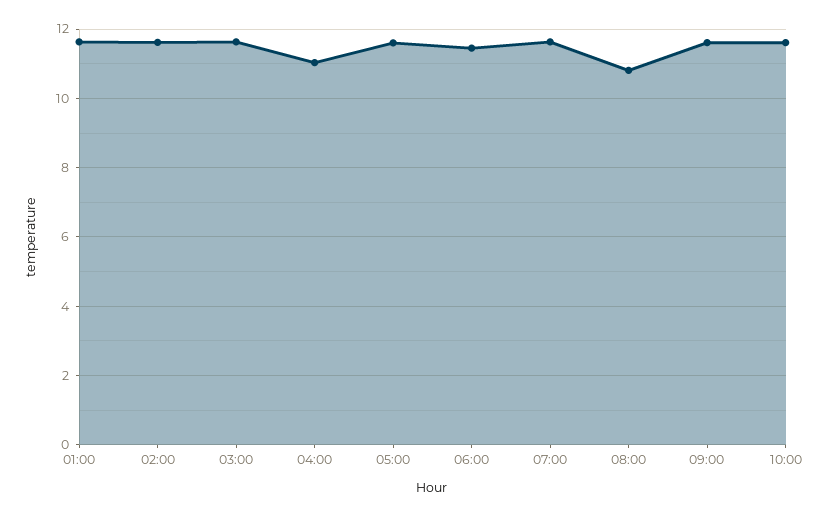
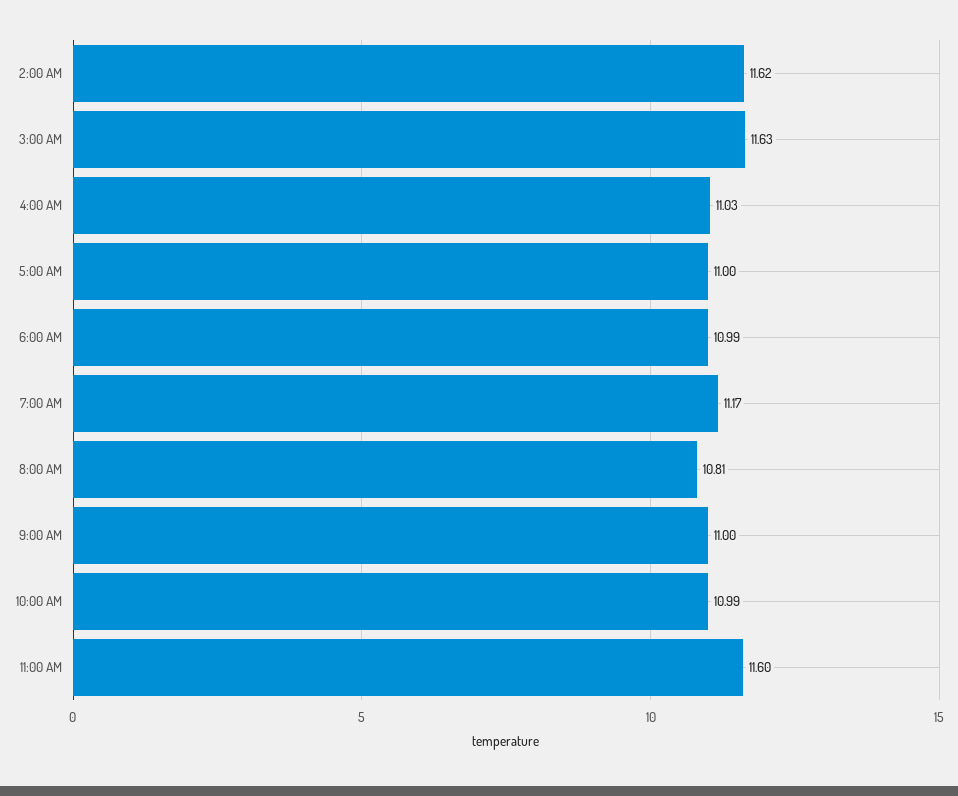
01:00: 11.6 -> none
05:00: 11.6 -> 11
06:00: 11.4 -> 10.99
07:00: 11.6 -> 11.17
09:00: 11.6 -> 11
10:00: 11.6 -> 10.99
11:00 AM: none -> 11.6

